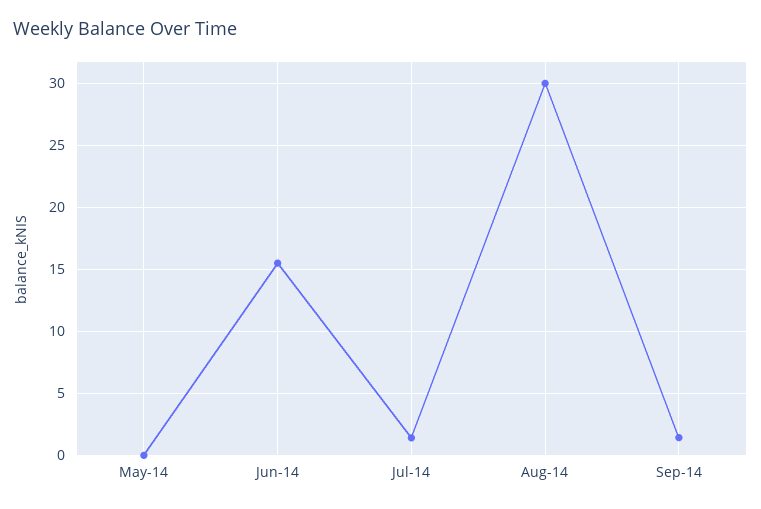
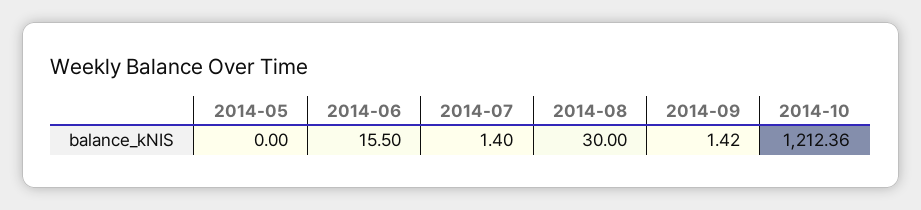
2014-10: none -> 1212.36

